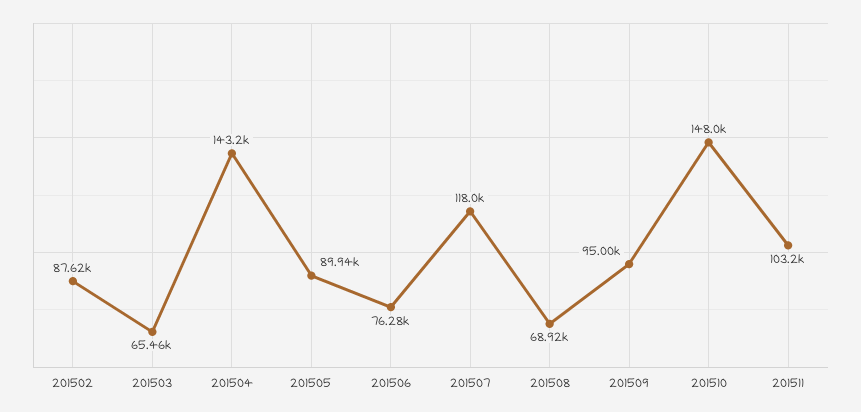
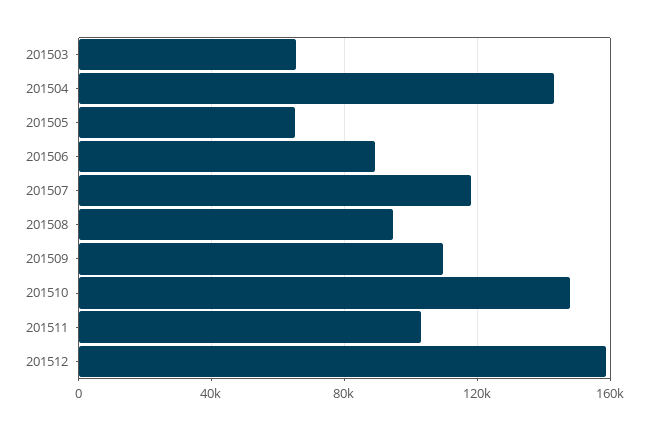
201502: 87620 -> none
201505: 89940 -> 65000
201506: 76280 -> 90000
201508: 68920 -> 95000
201509: 95000 -> 110000
201512: none -> 160000

